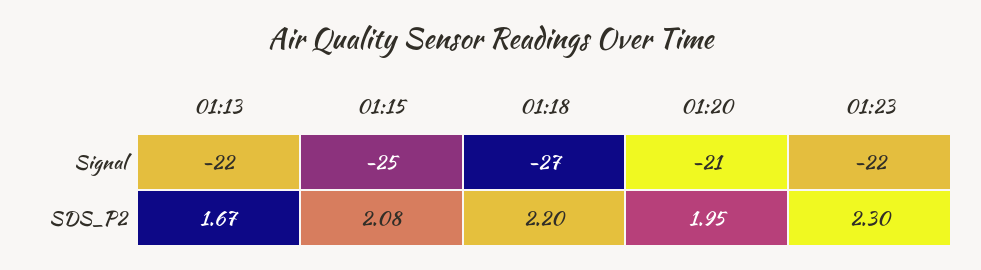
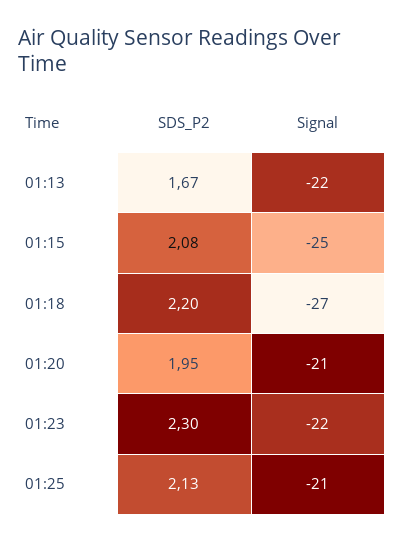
01:25, SDS_P2: none -> 2.13
01:25, Signal: none -> -21

